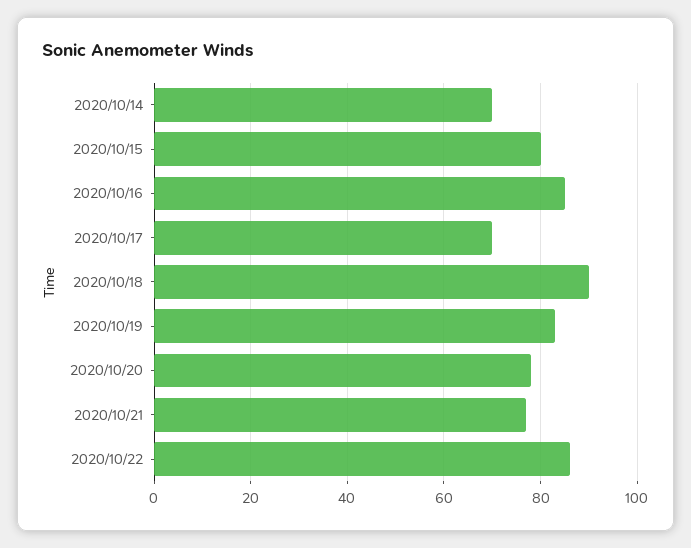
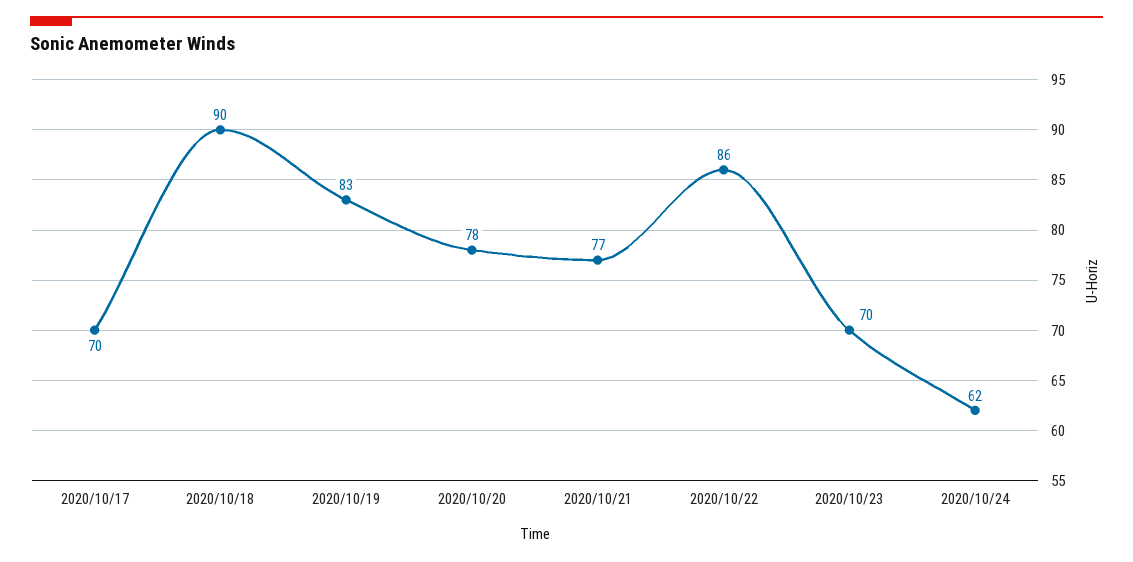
2020/10/14: 70 -> none
2020/10/15: 80 -> none
2020/10/16: 85 -> none
2020/10/23: none -> 70
2020/10/24: none -> 62

